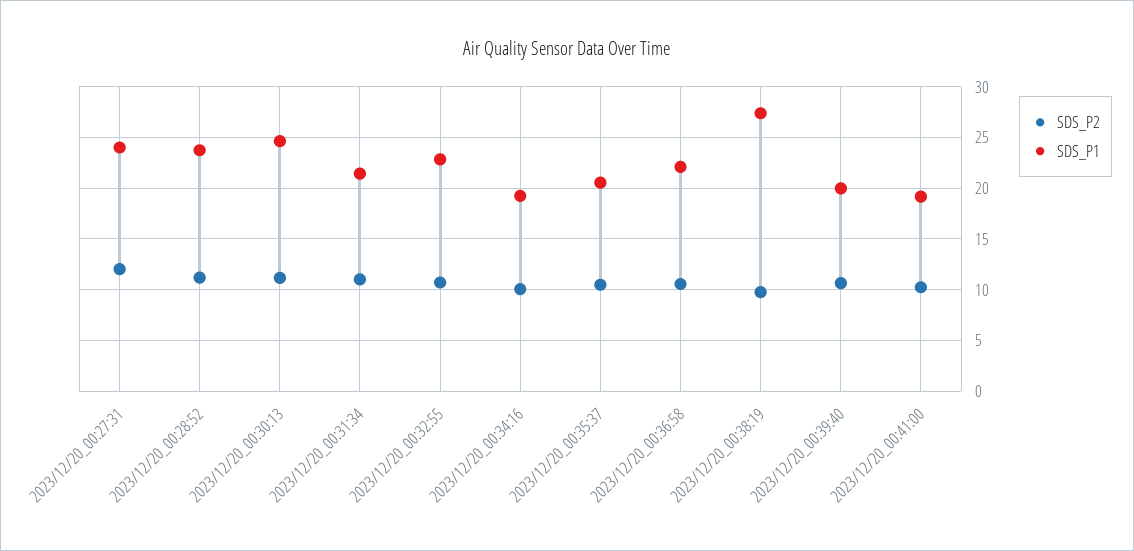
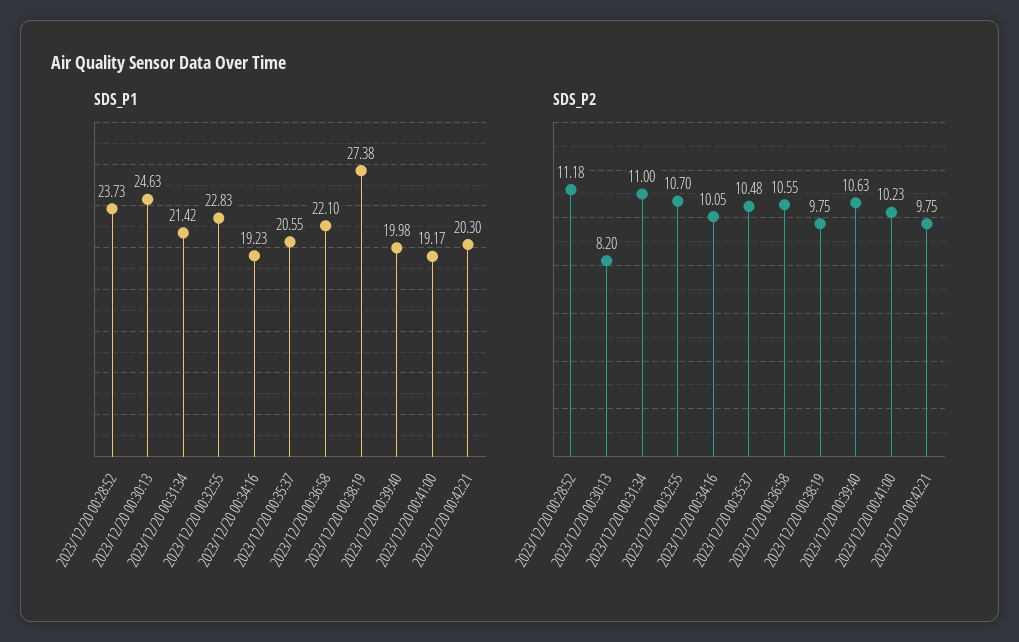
SDS_P2, 2023/12/20_00:27:31: 12 -> none
SDS_P1, 2023/12/20_00:27:31: 24 -> none
SDS_P2, 2023/12/20_00:30:13: 11 -> 8.2
SDS_P1, 2023/12/20 00:42:21: none -> 20.3
SDS_P2, 2023/12/20 00:42:21: none -> 9.75

